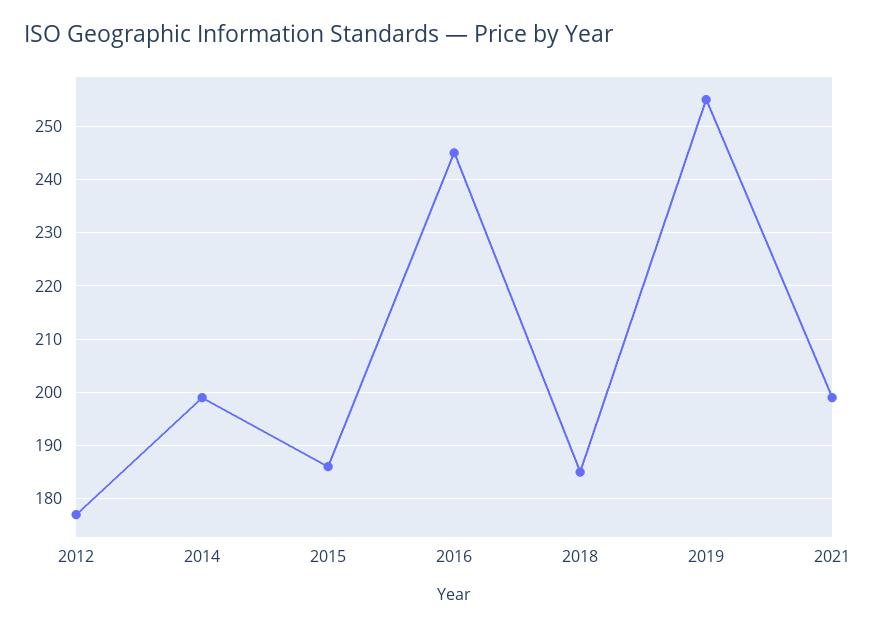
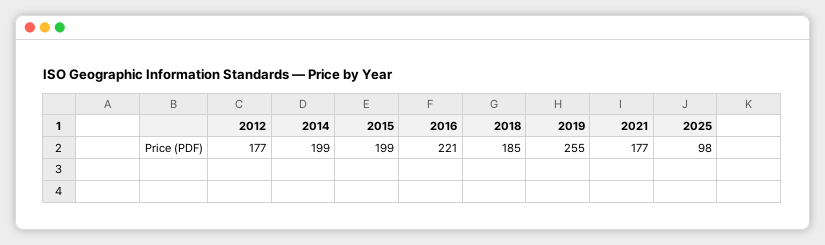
2015: 185 -> 199
2016: 245 -> 221
2021: 200 -> 177
2025: none -> 98

